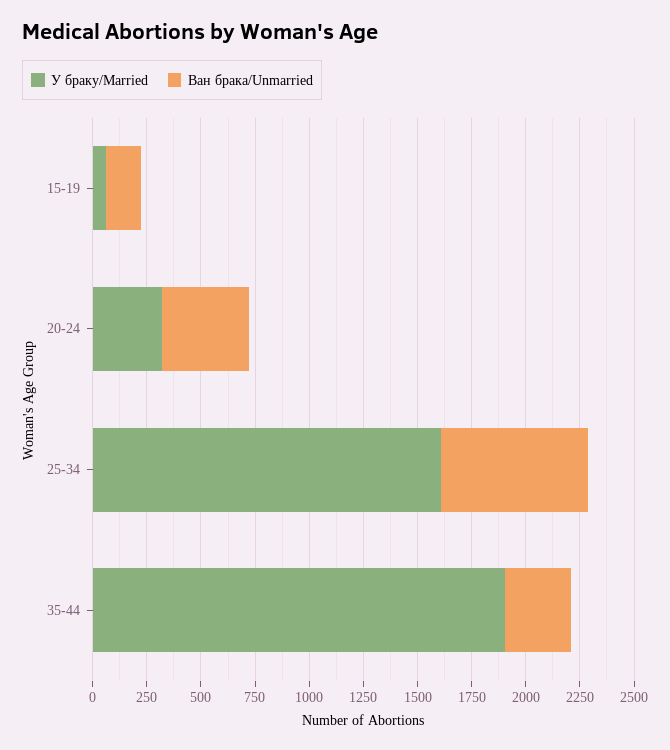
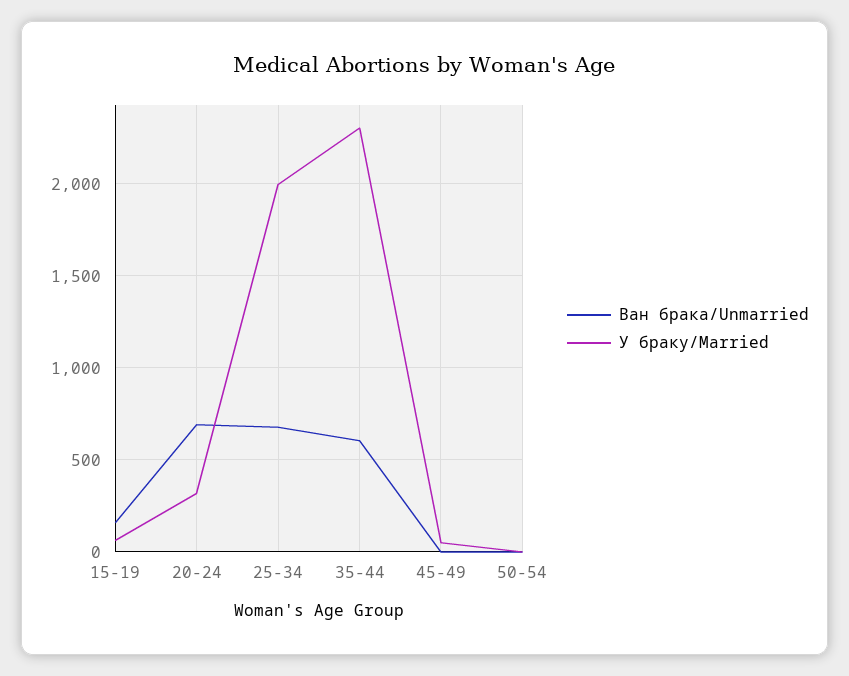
Ван брака/Unmarried, 20-24: 400 -> 700
У браку/Married, 25-34: 1600 -> 2000
У браку/Married, 35-44: 1900 -> 2300
Ван брака/Unmarried, 35-44: 300 -> 600
Ван брака/Unmarried, 45-49: none -> 0
У браку/Married, 45-49: none -> 50
Ван брака/Unmarried, 50-54: none -> 0
У браку/Married, 50-54: none -> 0

